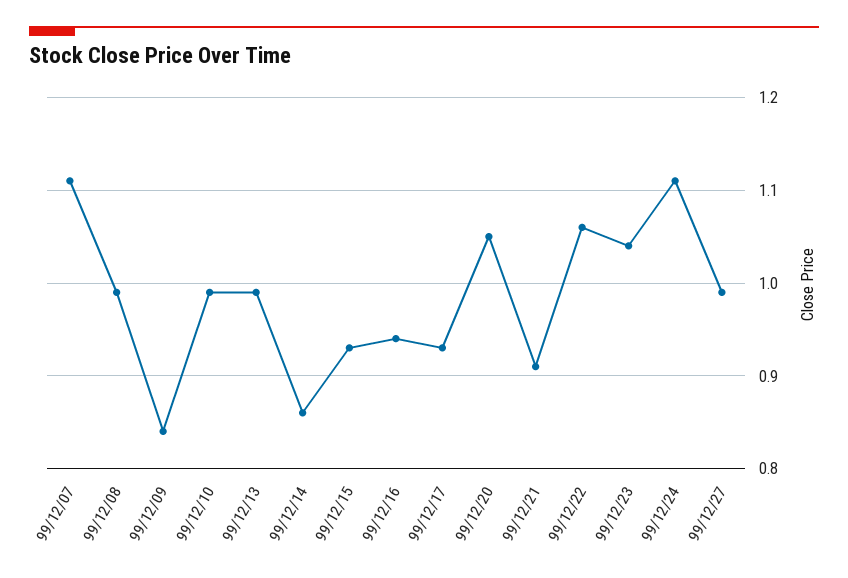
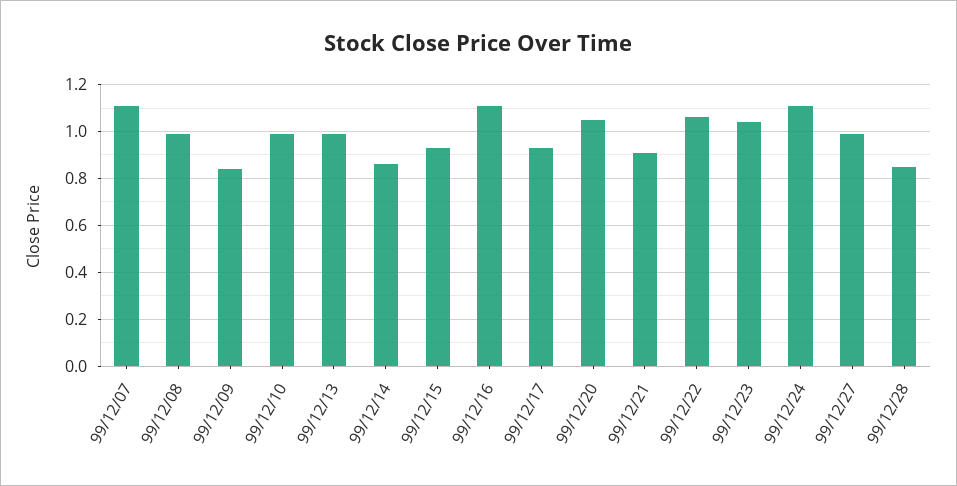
99/12/16: 0.94 -> 1.1
99/12/28: none -> 0.85

